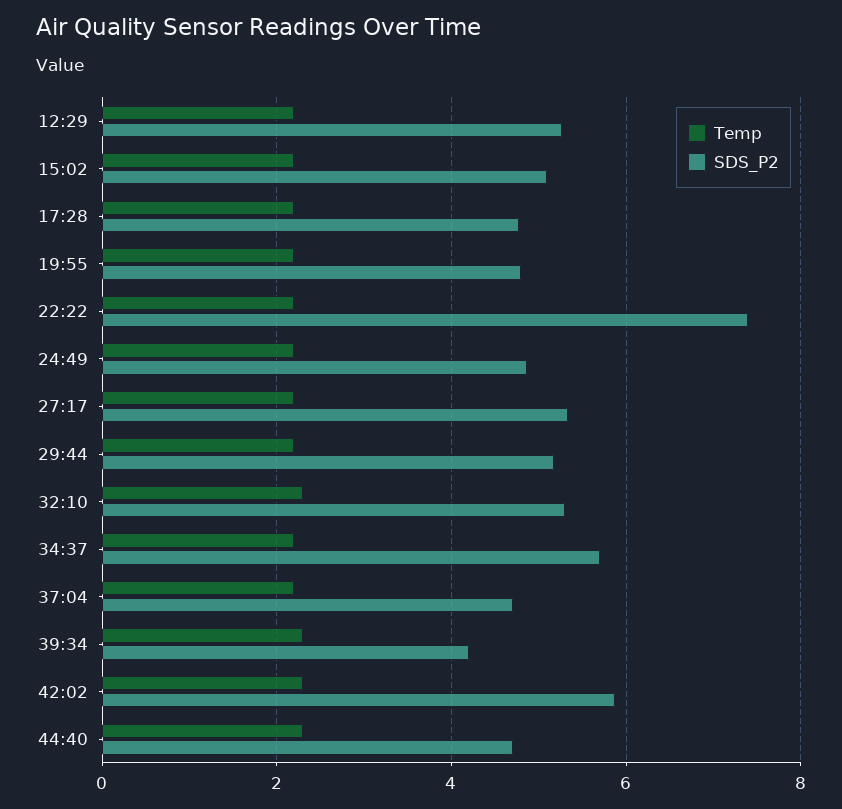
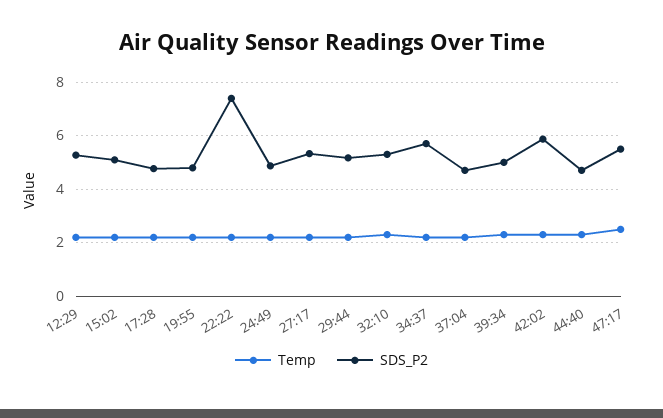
SDS_P2, 39:34: 4.2 -> 5
Temp, 47:17: none -> 2.5
SDS_P2, 47:17: none -> 5.5

